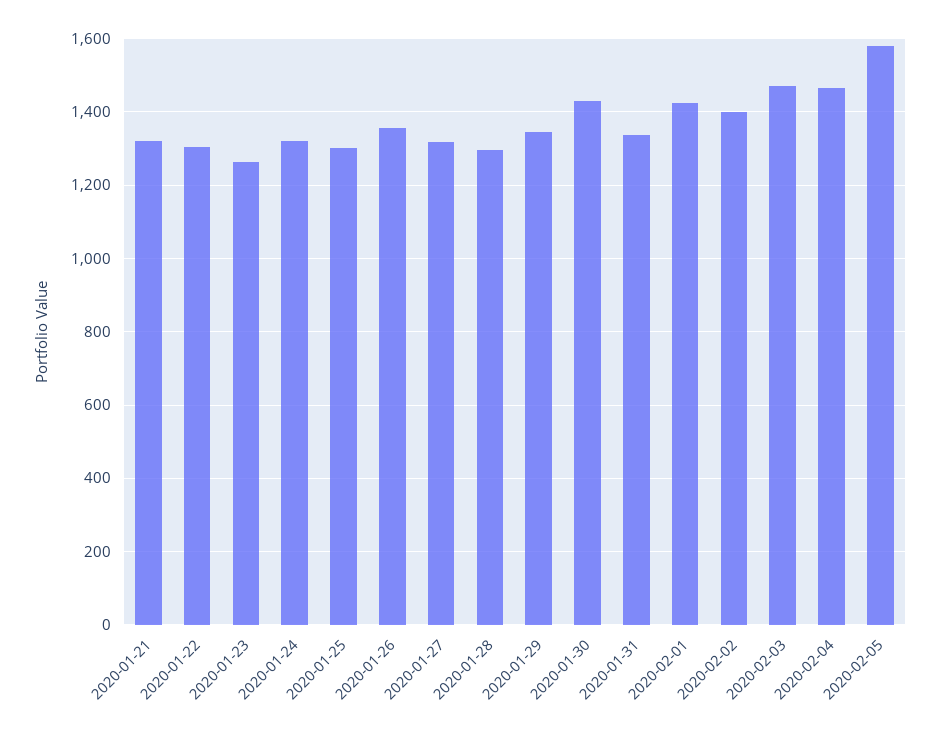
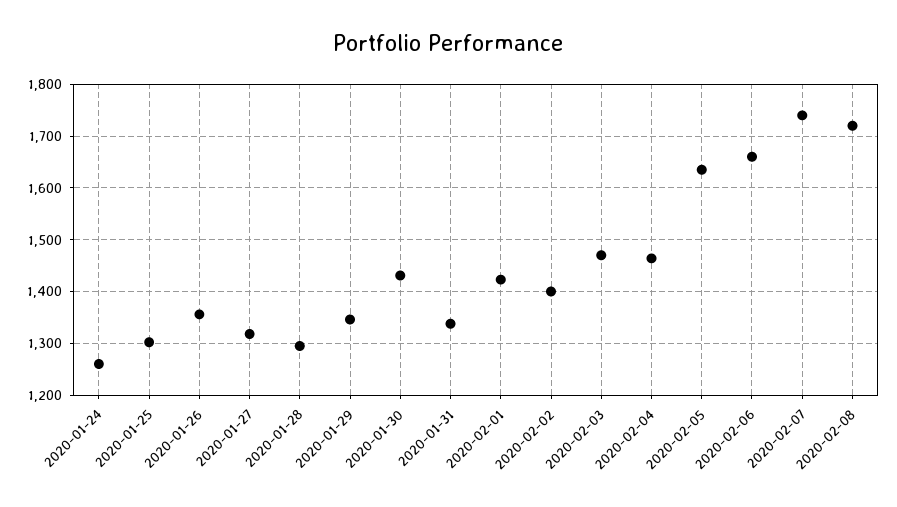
2020-01-21: 1320 -> none
2020-01-22: 1300 -> none
2020-01-23: 1260 -> none
2020-01-24: 1320 -> 1260
2020-02-05: 1580 -> 1640
2020-02-06: none -> 1660
2020-02-07: none -> 1740
2020-02-08: none -> 1720

